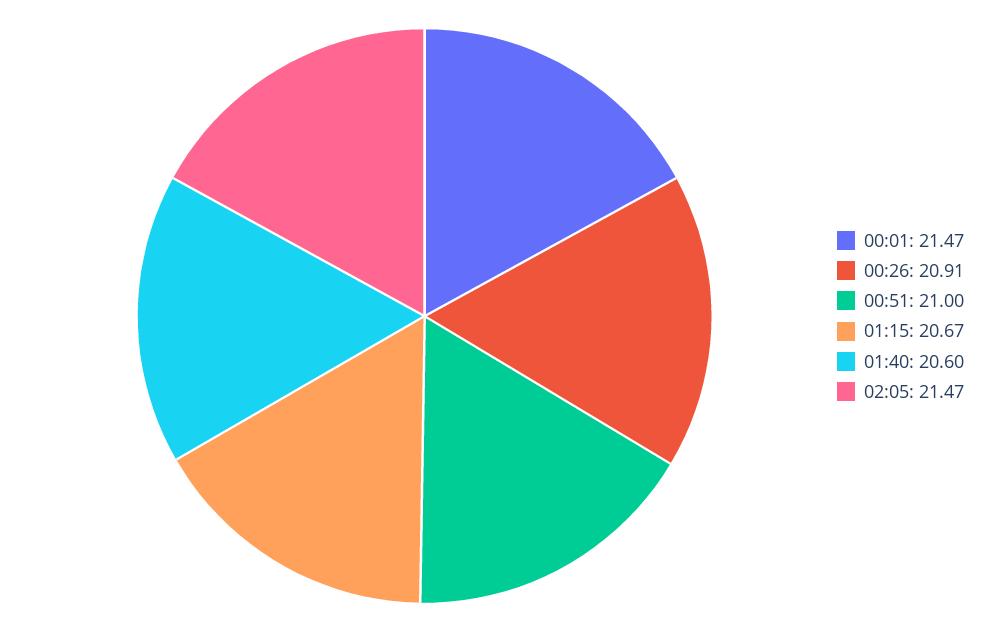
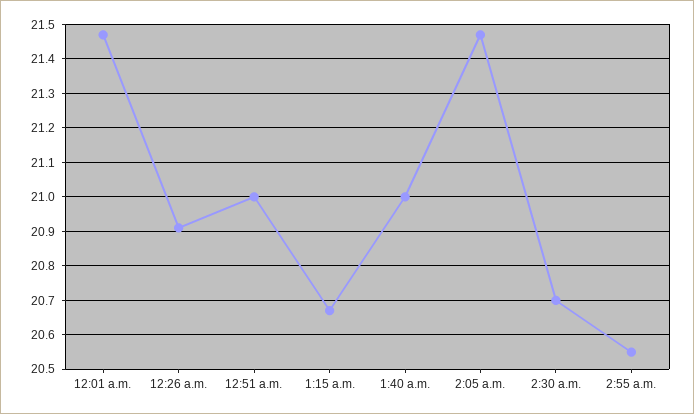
01:40: 20.6 -> 21
2:30 a.m.: none -> 20.7
2:55 a.m.: none -> 20.55

